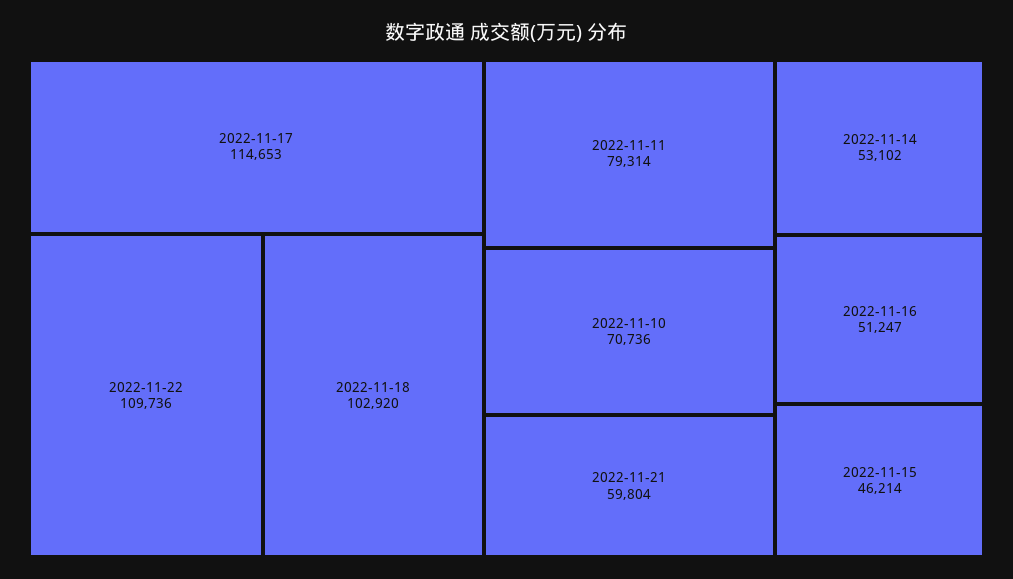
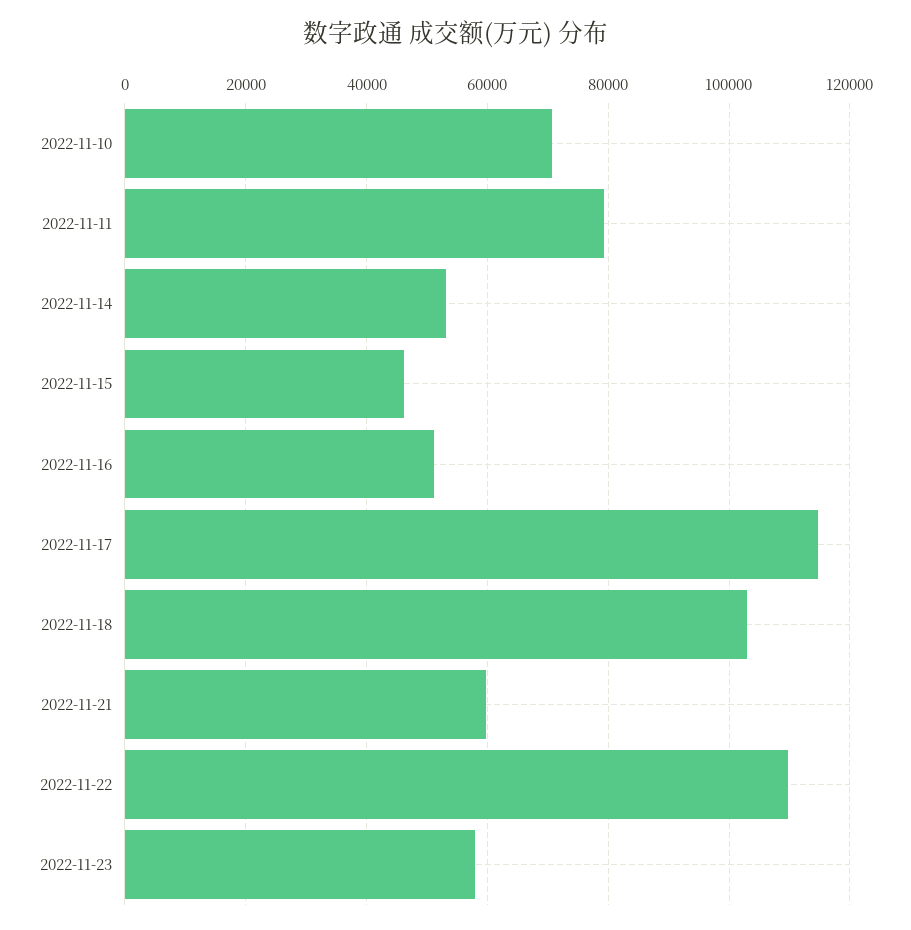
2022-11-23: none -> 58000

